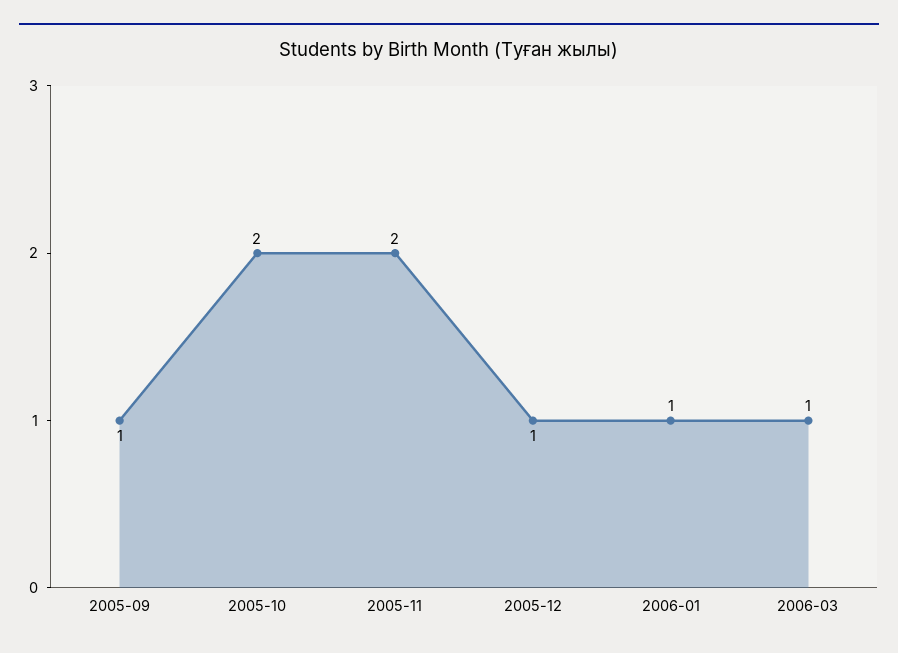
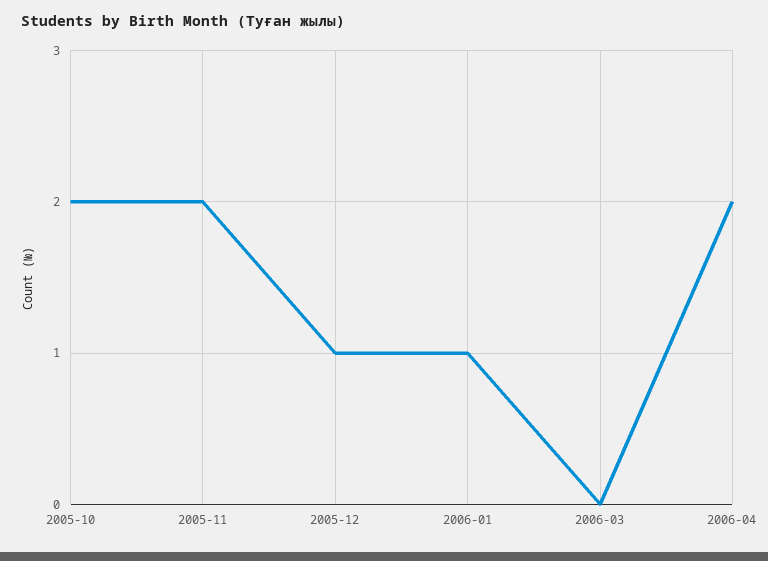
2005-09: 1 -> none
2006-03: 1 -> 0
2006-04: none -> 2

